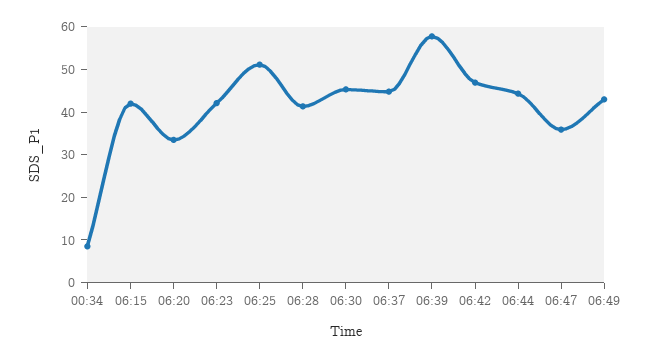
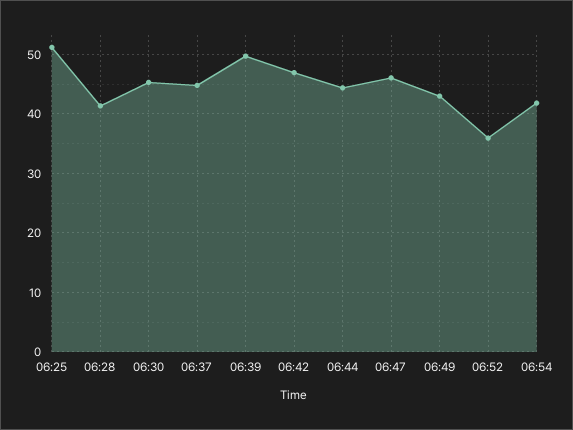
00:34: 8 -> none
06:15: 42 -> none
06:20: 34 -> none
06:23: 42 -> none
06:39: 58 -> 50
06:47: 36 -> 46
06:52: none -> 36
06:54: none -> 42

